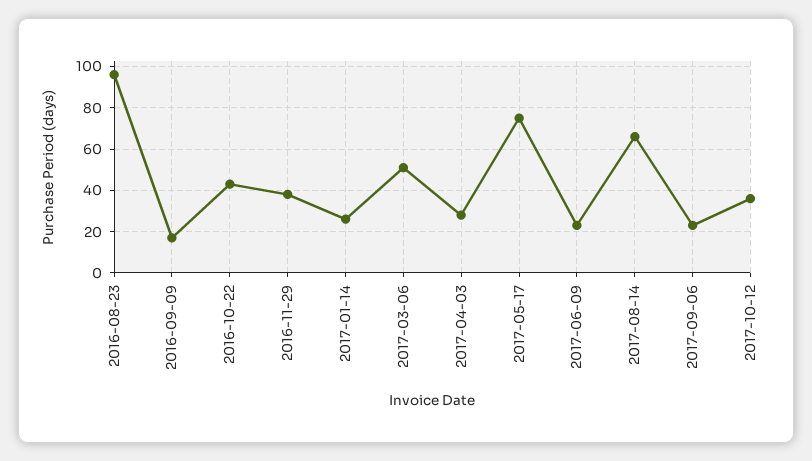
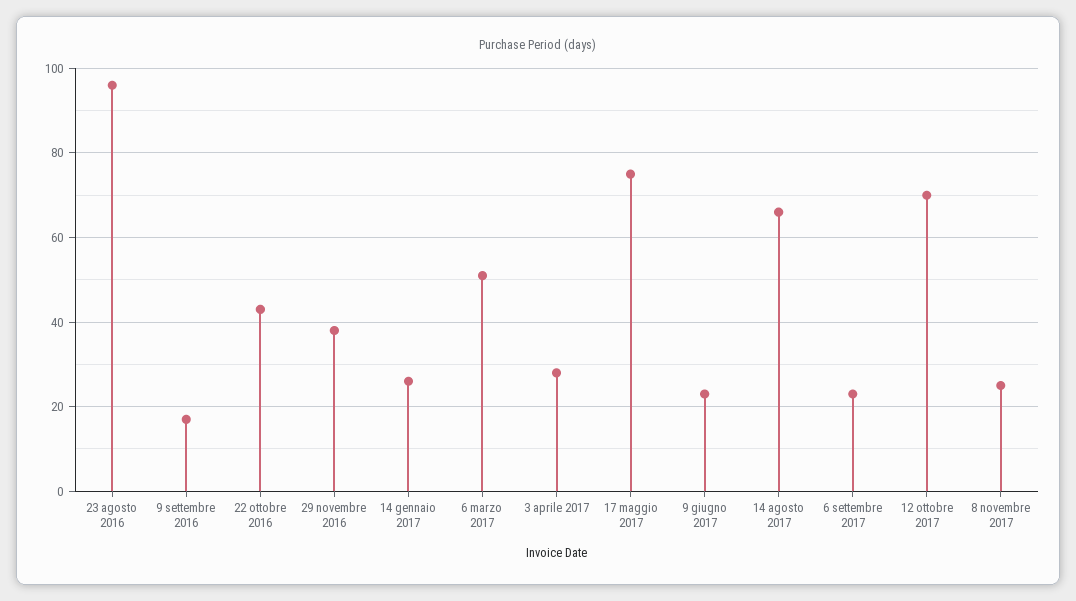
2017-10-12: 35 -> 70
8 novembre 2017: none -> 25

